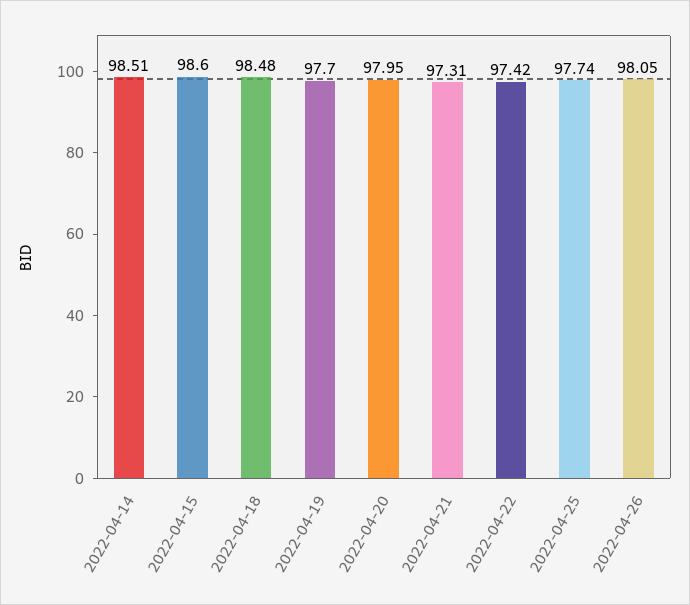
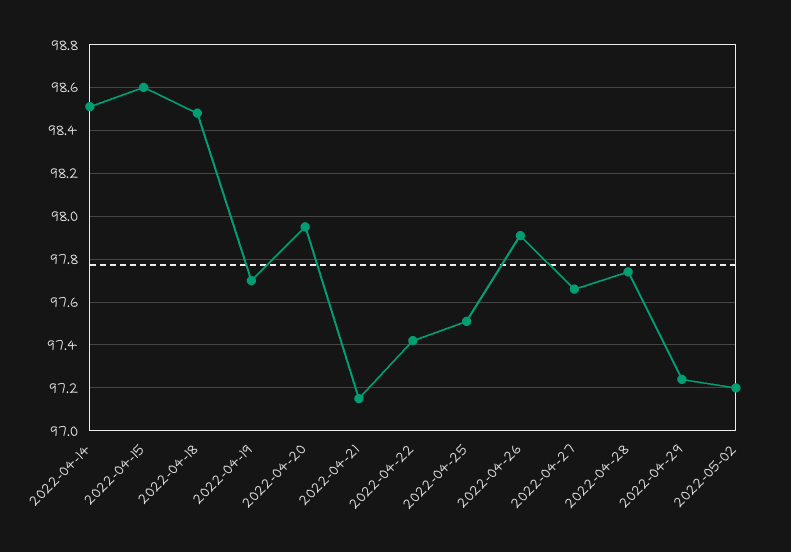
2022-04-21: 97.31 -> 97.15
2022-04-25: 97.74 -> 97.5
2022-04-26: 98.05 -> 97.9
2022-04-27: none -> 97.65
2022-04-28: none -> 97.75
2022-04-29: none -> 97.25
2022-05-02: none -> 97.2

